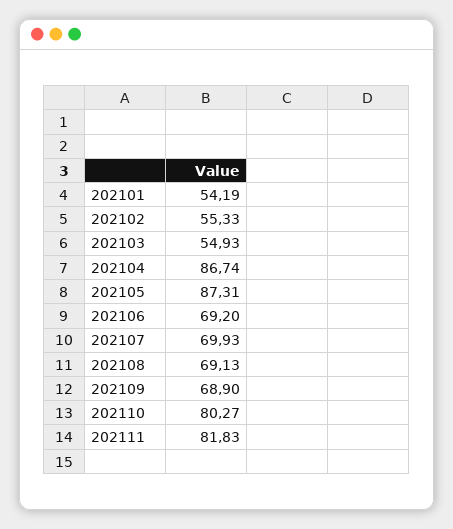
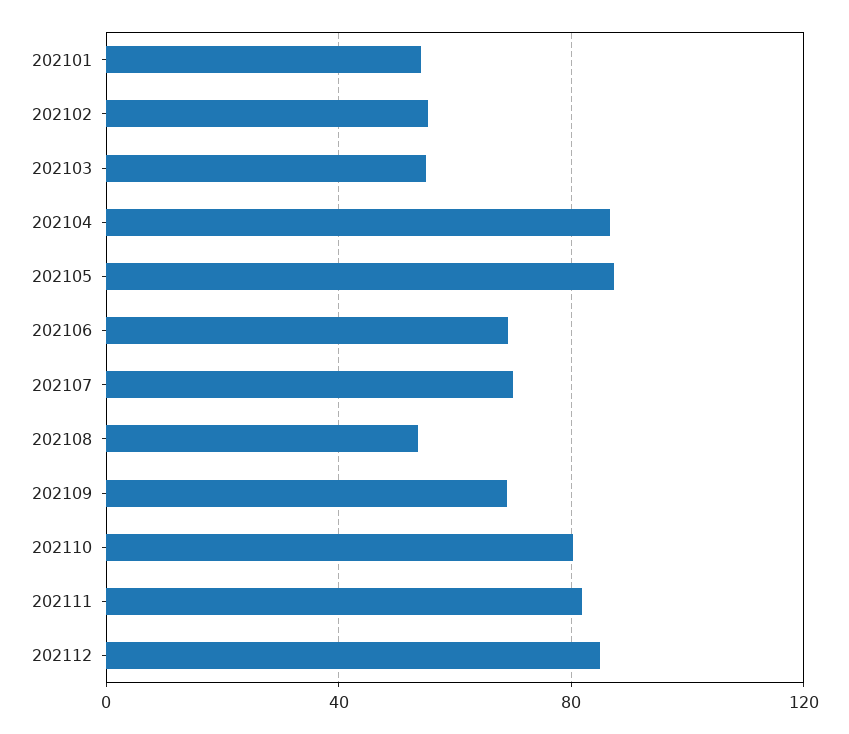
202108: 69.13 -> 55
202112: none -> 85

